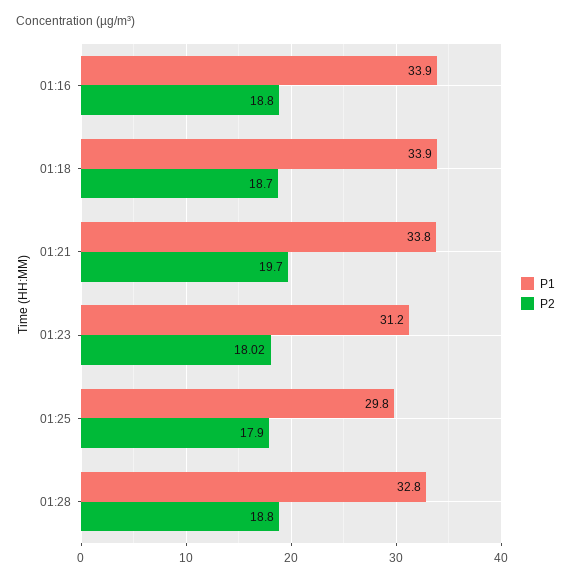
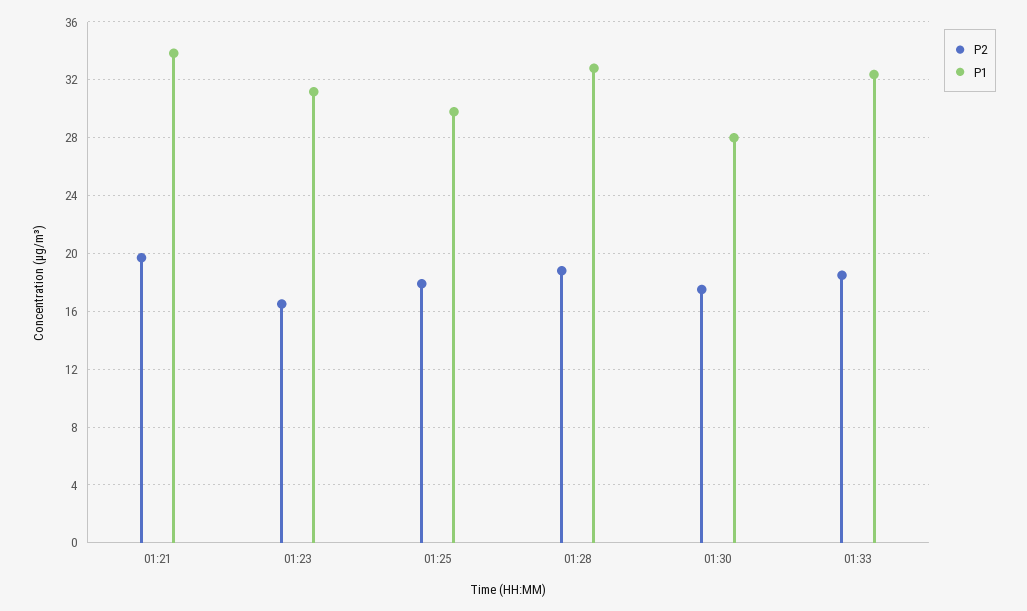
P1, 01:16: 33.9 -> none
P2, 01:16: 18.8 -> none
P1, 01:18: 33.9 -> none
P2, 01:18: 18.7 -> none
P2, 01:23: 18.02 -> 16.5
P2, 01:30: none -> 17.5
P1, 01:30: none -> 28
P2, 01:33: none -> 18.5
P1, 01:33: none -> 32.5

